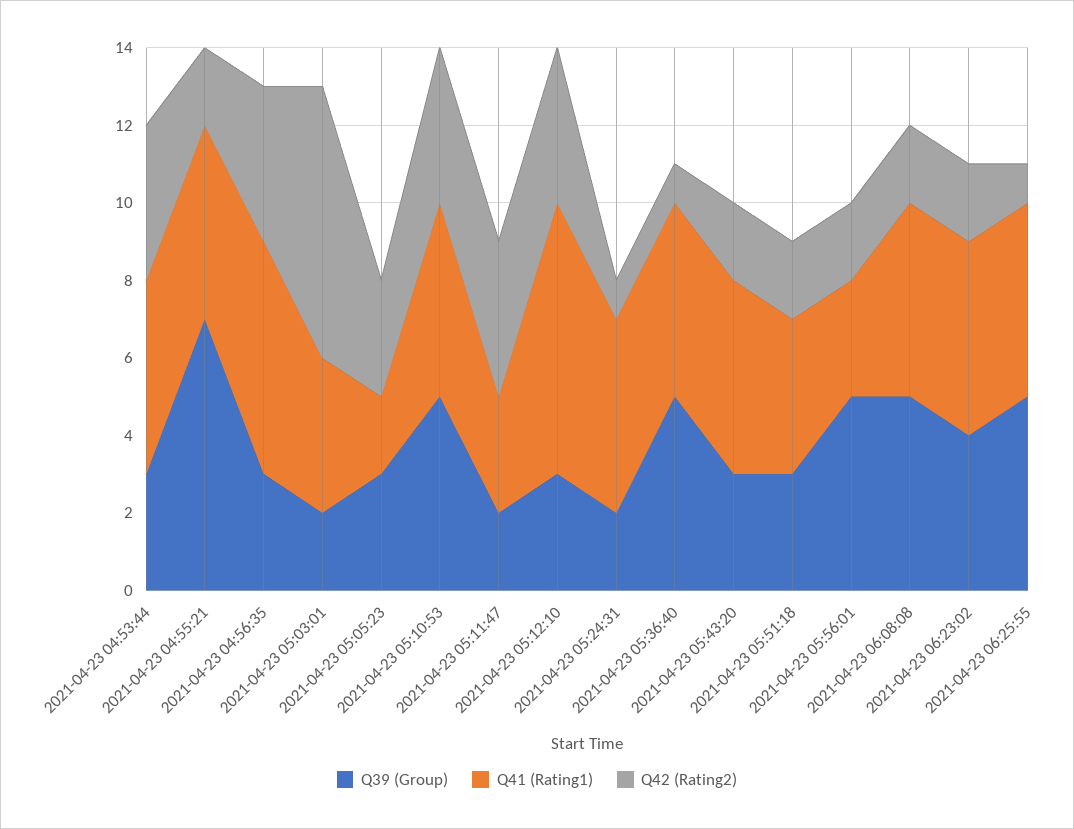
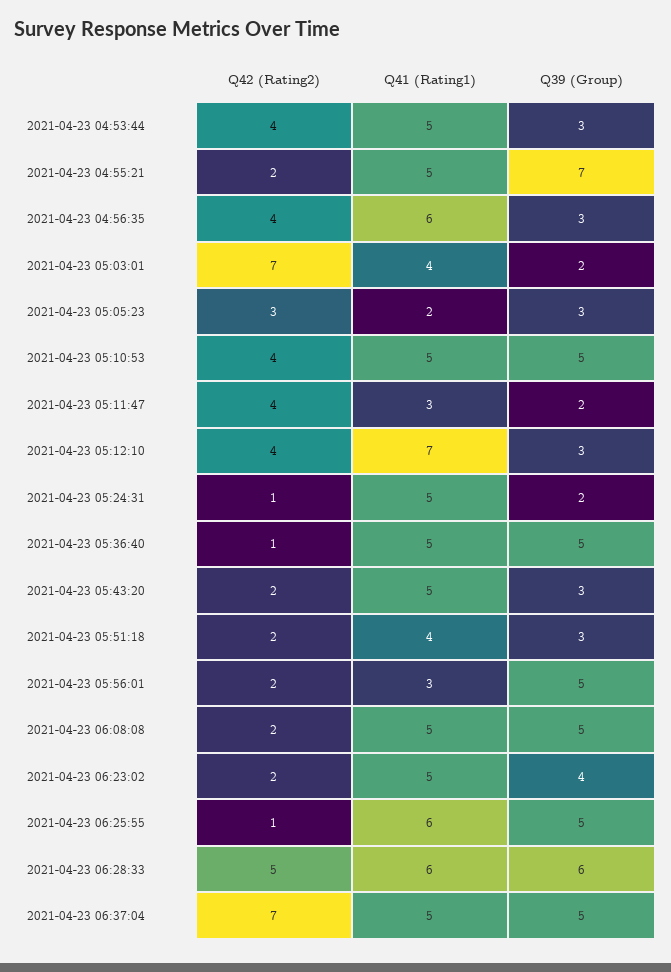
Q41 (Rating1), 2021-04-23 06:25:55: 5 -> 6
Q42 (Rating2), 2021-04-23 06:28:33: none -> 5
Q41 (Rating1), 2021-04-23 06:28:33: none -> 6
Q39 (Group), 2021-04-23 06:28:33: none -> 6
Q42 (Rating2), 2021-04-23 06:37:04: none -> 7
Q41 (Rating1), 2021-04-23 06:37:04: none -> 5
Q39 (Group), 2021-04-23 06:37:04: none -> 5

